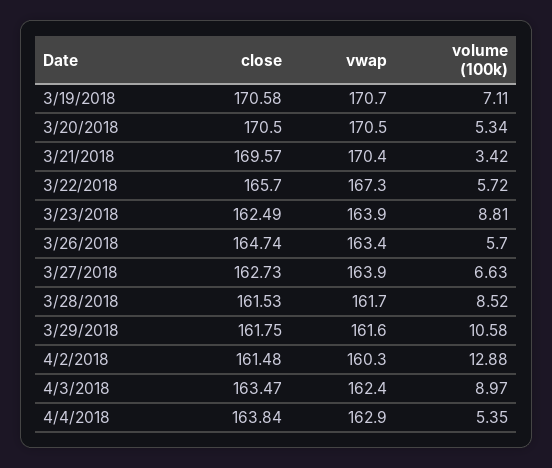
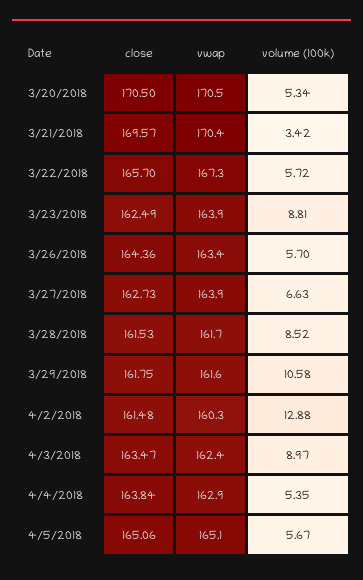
close, 3/19/2018: 170.58 -> none
vwap, 3/19/2018: 170.7 -> none
volume (100k), 3/19/2018: 7.11 -> none
close, 3/26/2018: 164.74 -> 164.36
close, 4/5/2018: none -> 165.06
vwap, 4/5/2018: none -> 165.1
volume (100k), 4/5/2018: none -> 5.67

